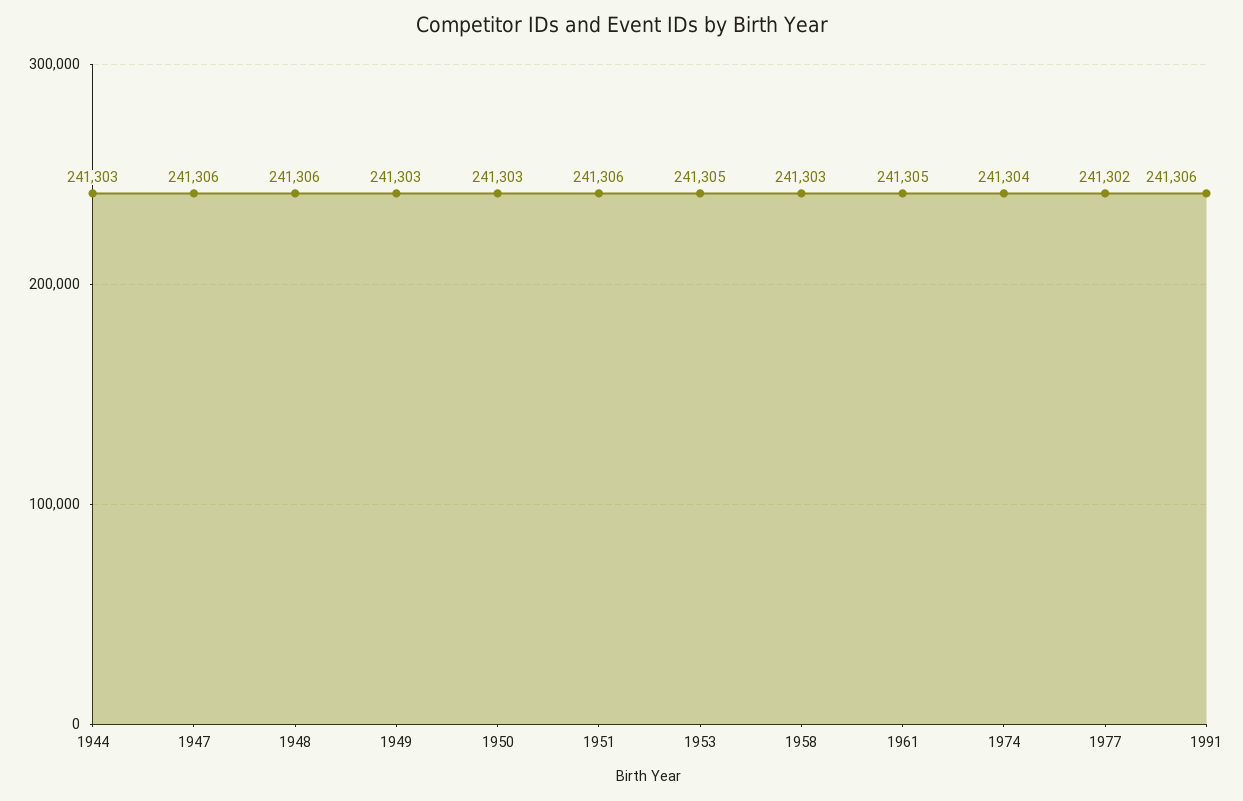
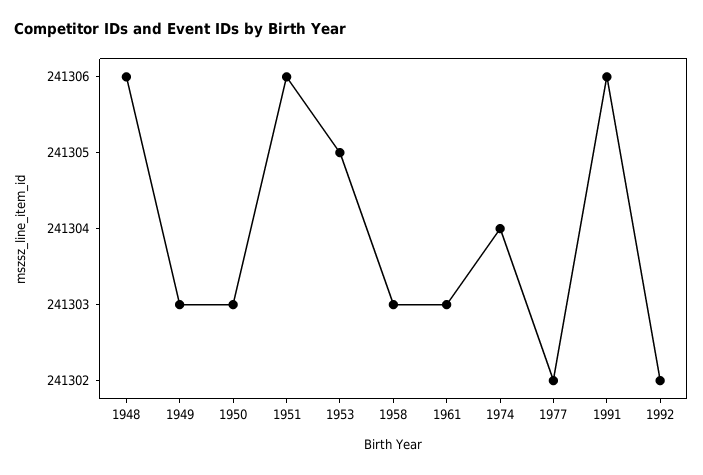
1944: 241303 -> none
1947: 241306 -> none
1961: 241305 -> 241303
1992: none -> 241302

